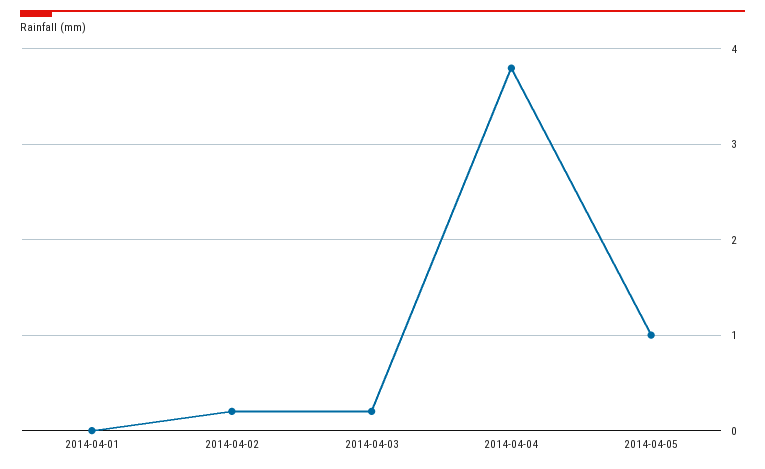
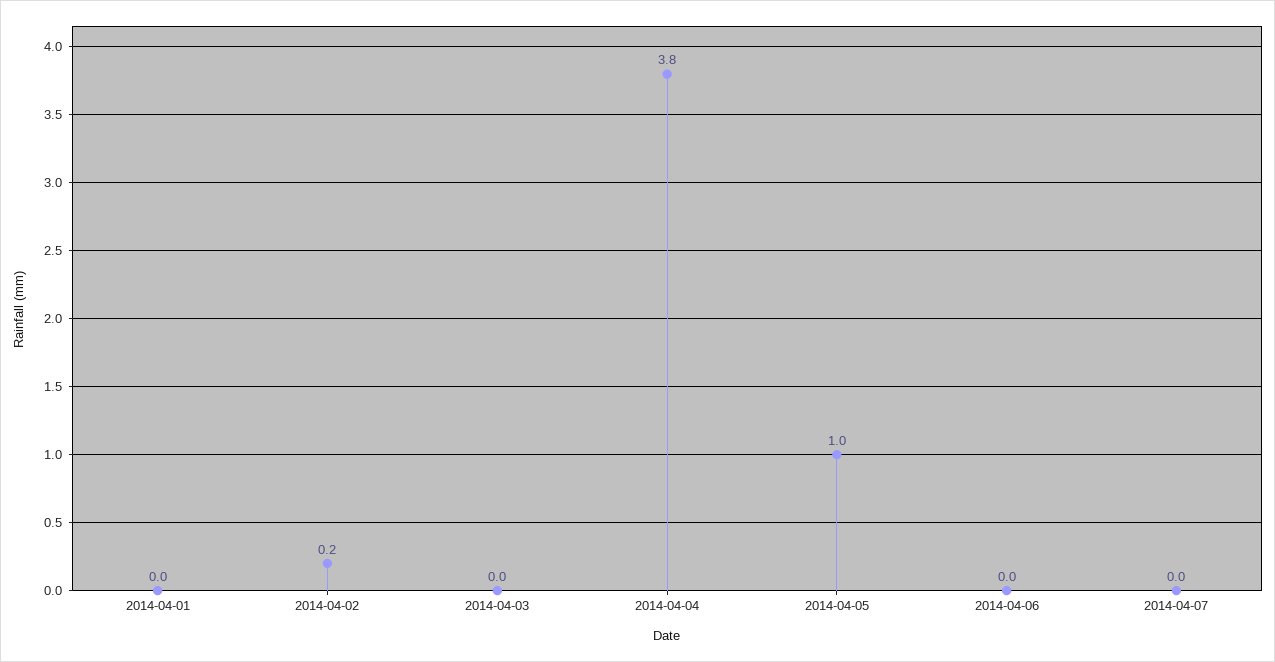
2014-04-03: 0.2 -> 0
2014-04-06: none -> 0
2014-04-07: none -> 0

